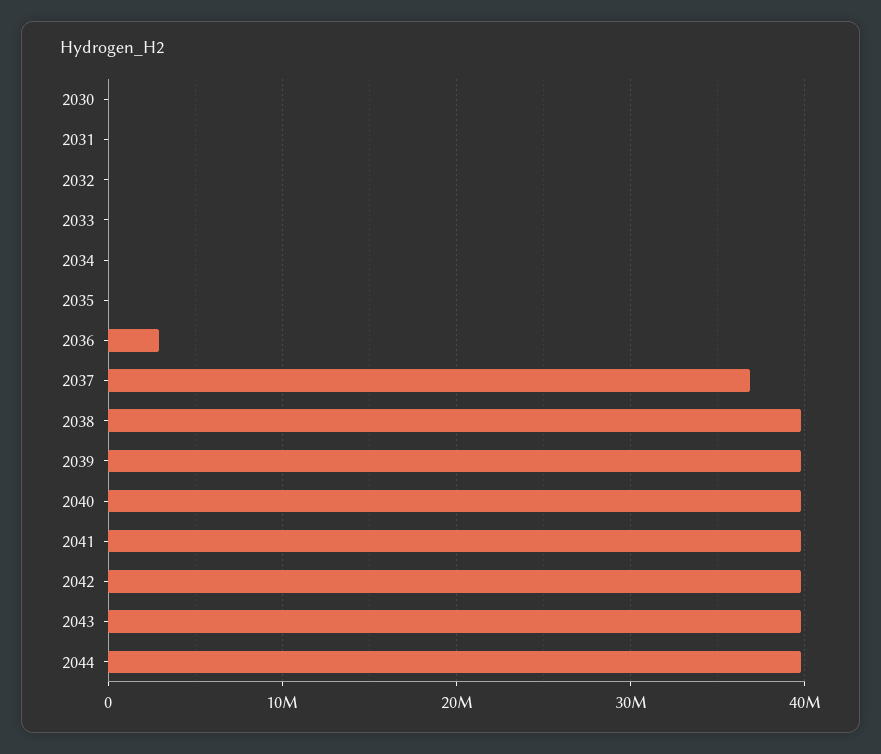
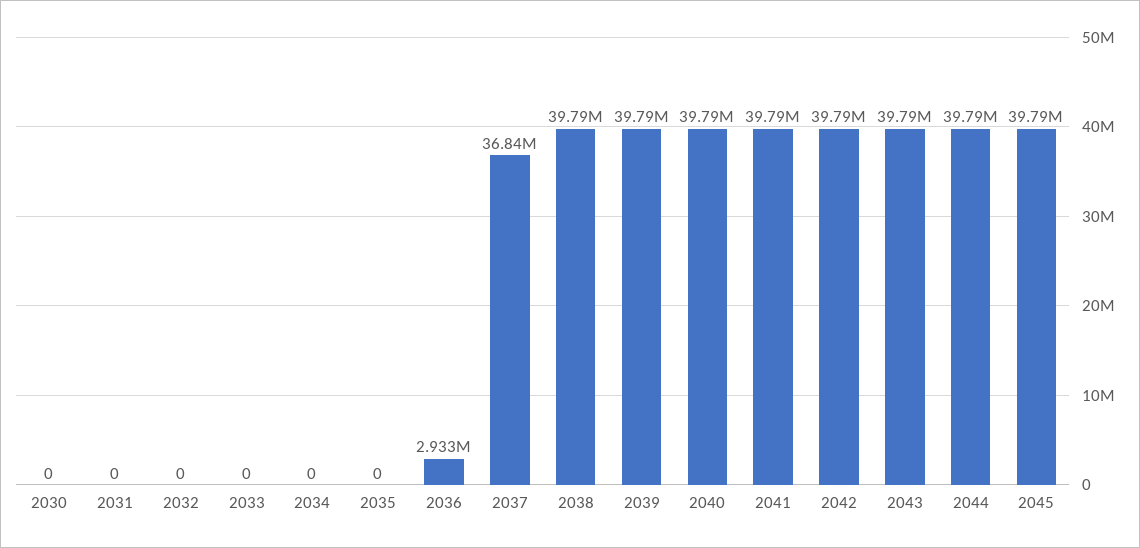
2045: none -> 39790000

